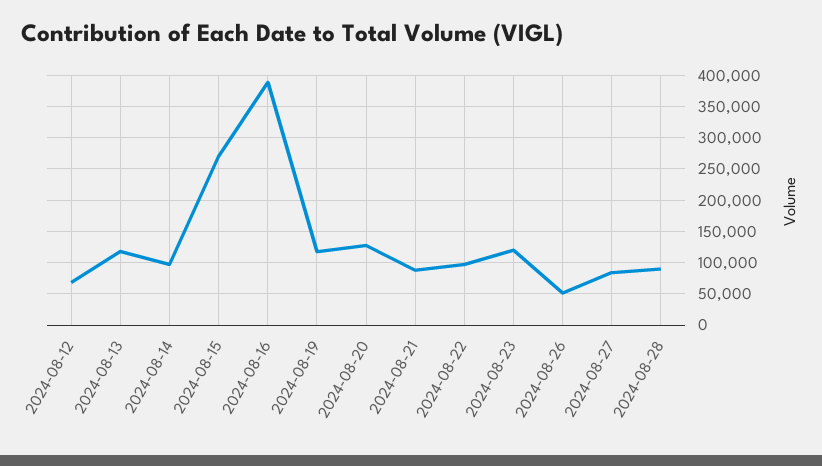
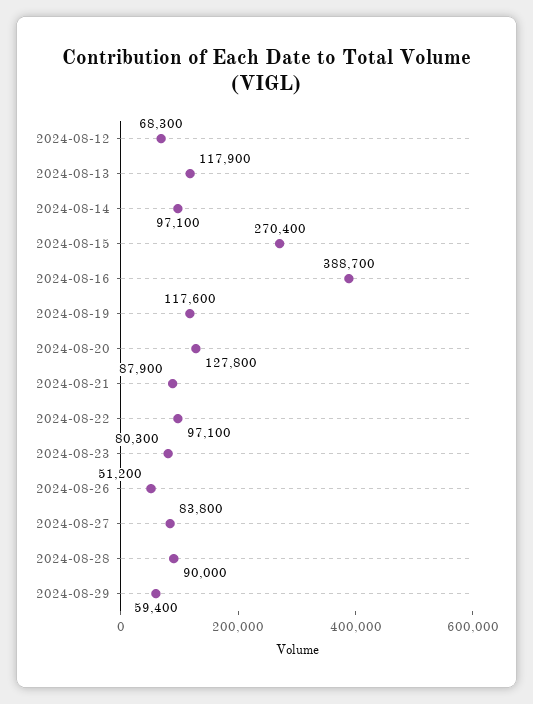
2024-08-23: 120000 -> 80300
2024-08-29: none -> 59400

